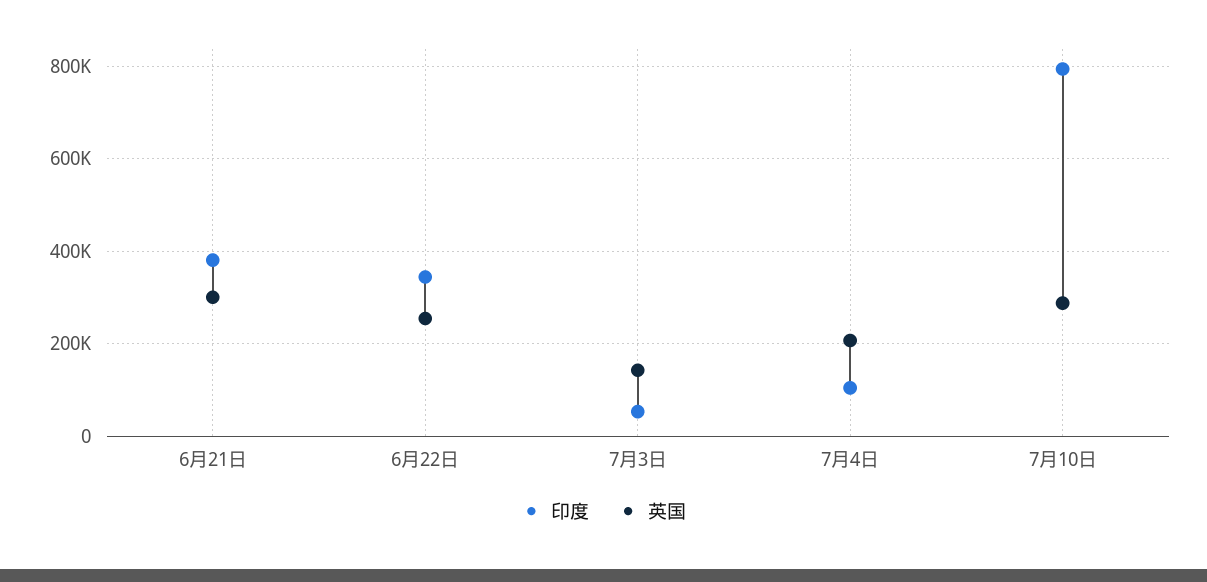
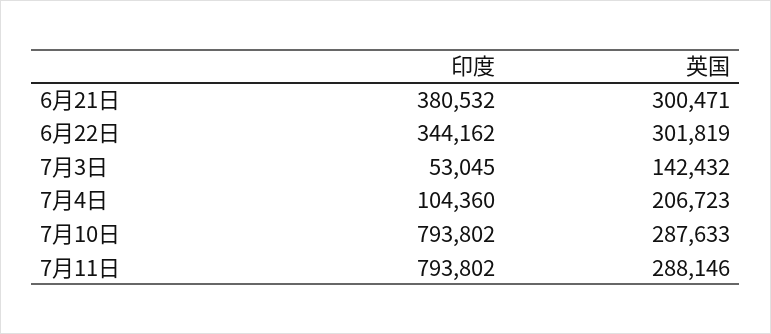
英国, 6月22日: 260000 -> 301819
印度, 7月11日: none -> 793802
英国, 7月11日: none -> 288146

